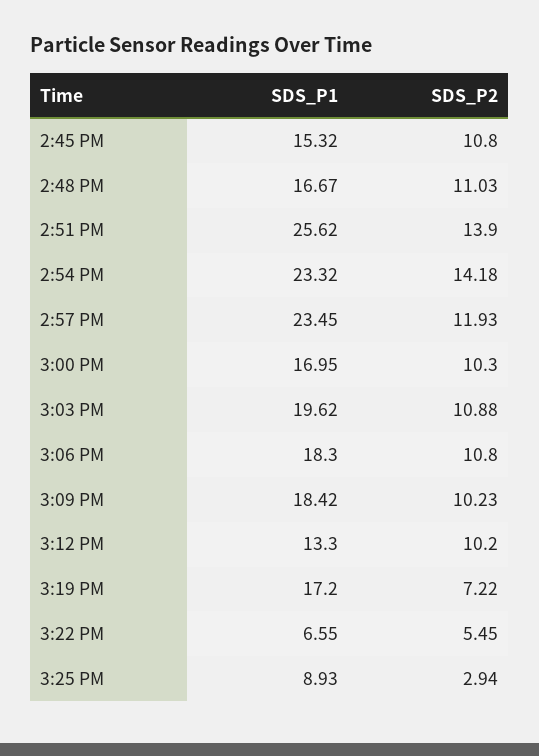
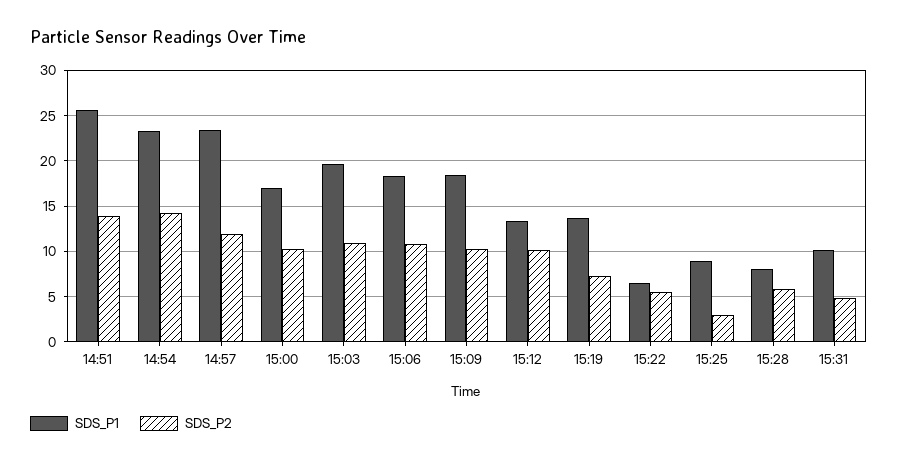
SDS_P1, 2:45 PM: 15.32 -> none
SDS_P2, 2:45 PM: 10.8 -> none
SDS_P1, 2:48 PM: 16.67 -> none
SDS_P2, 2:48 PM: 11.03 -> none
SDS_P1, 3:19 PM: 17.2 -> 14
SDS_P1, 15:28: none -> 8
SDS_P2, 15:28: none -> 6
SDS_P1, 15:31: none -> 10
SDS_P2, 15:31: none -> 5

